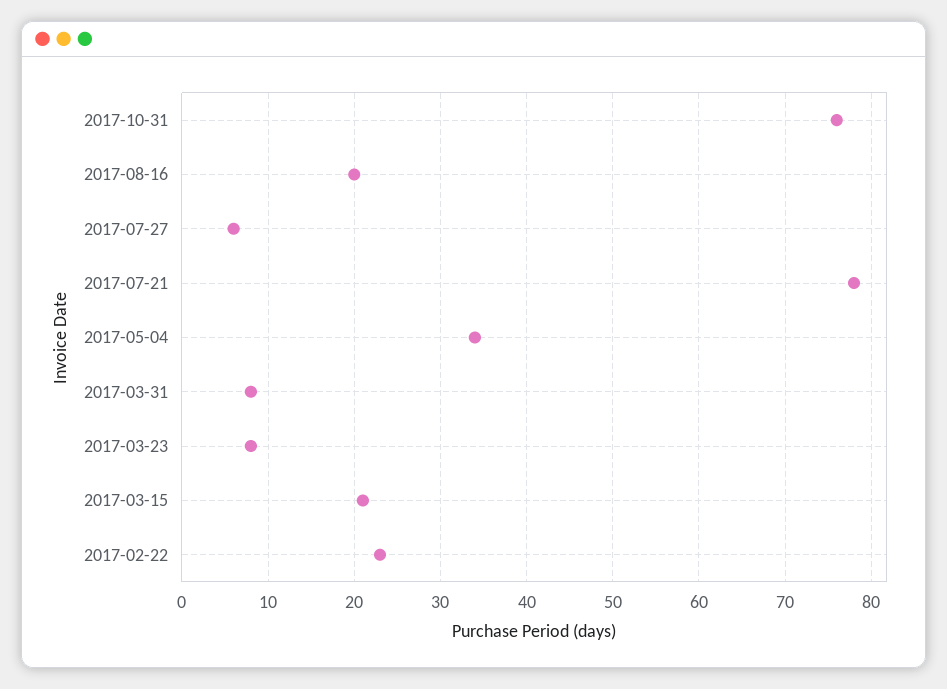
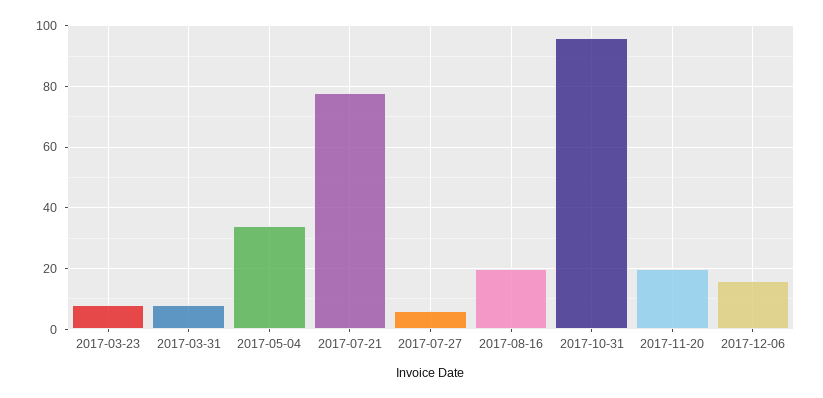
2017-10-31: 76 -> 95
2017-03-15: 21 -> none
2017-02-22: 23 -> none
2017-11-20: none -> 20
2017-12-06: none -> 15

